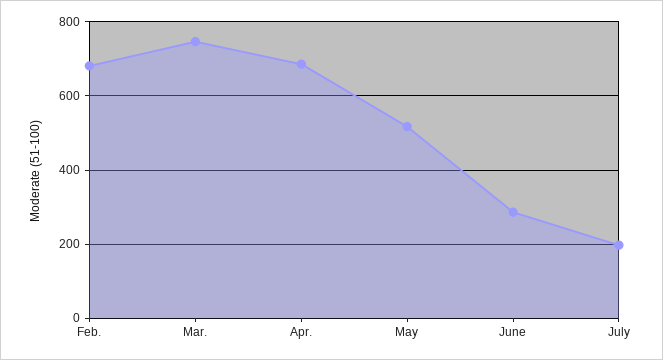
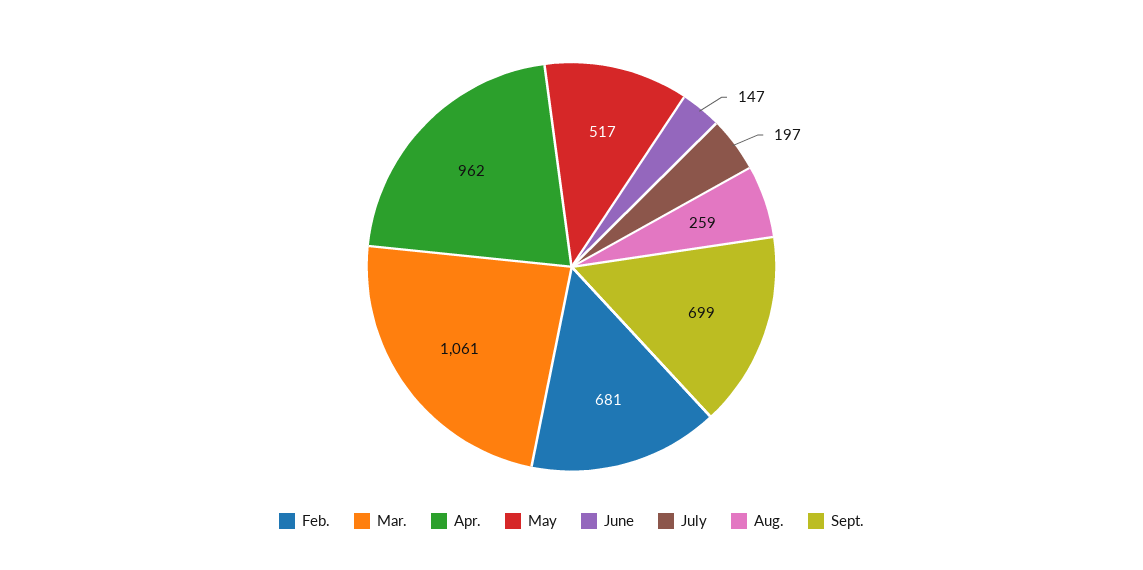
Mar.: 740 -> 1061
Apr.: 680 -> 962
June: 280 -> 147
Aug.: none -> 259
Sept.: none -> 699

